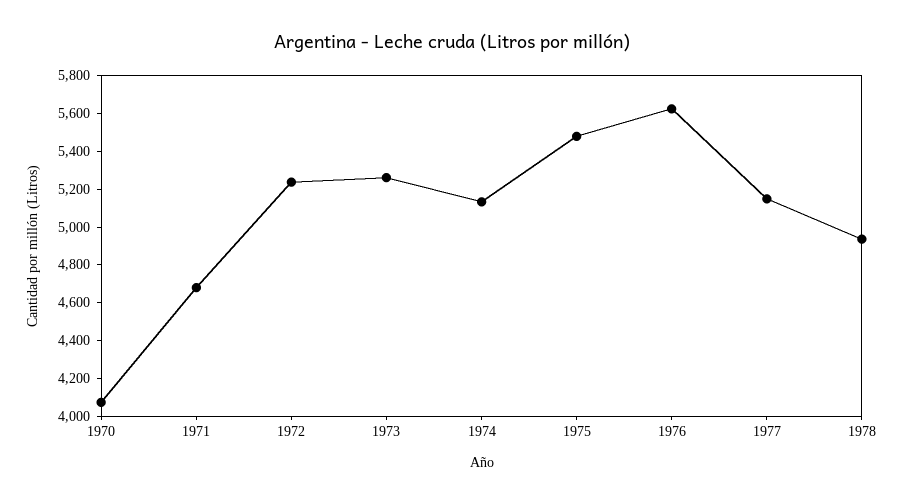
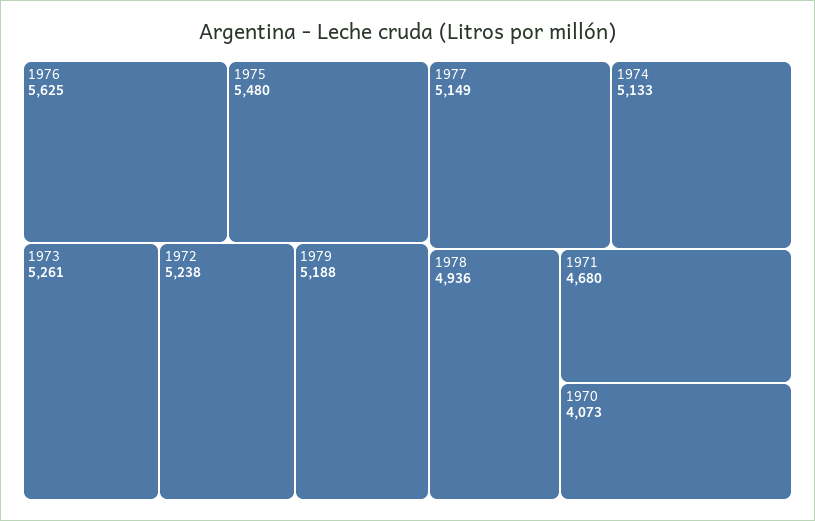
1979: none -> 5188

